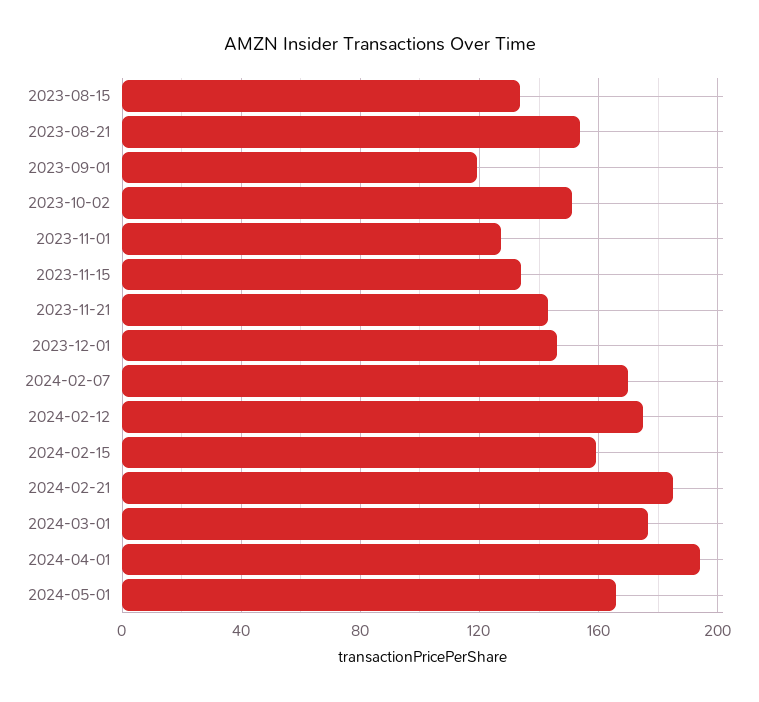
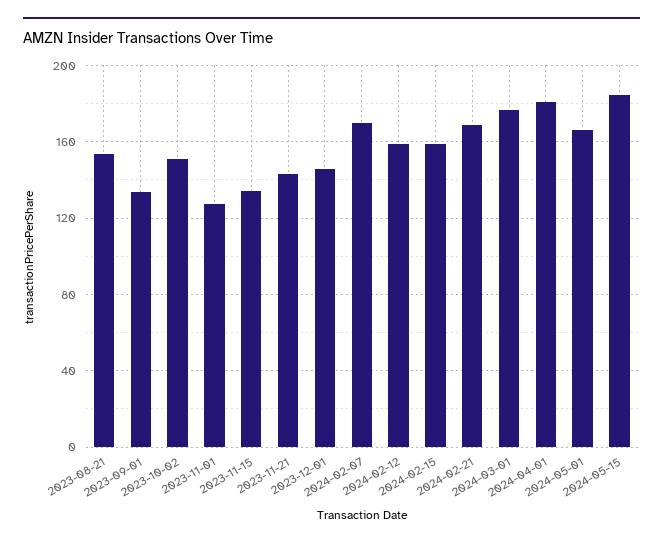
2023-08-15: 135 -> none
2023-09-01: 120 -> 135
2024-02-12: 175 -> 160
2024-02-21: 185 -> 170
2024-04-01: 195 -> 180
2024-05-15: none -> 185

